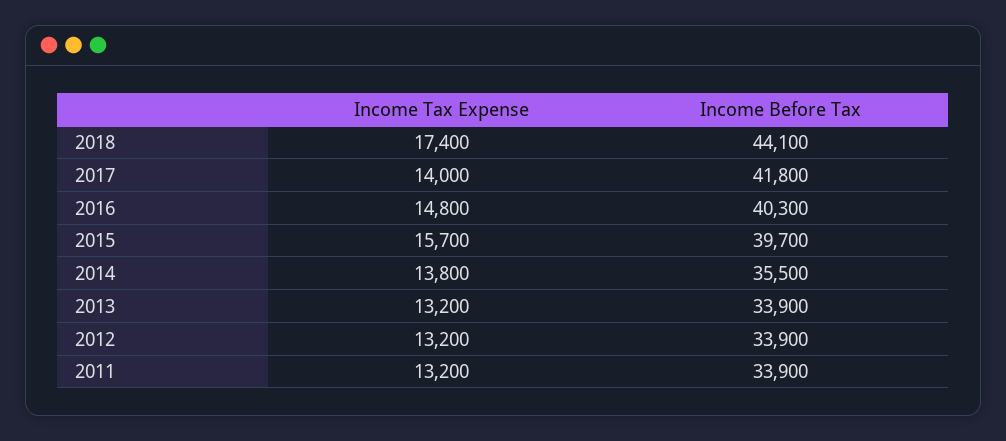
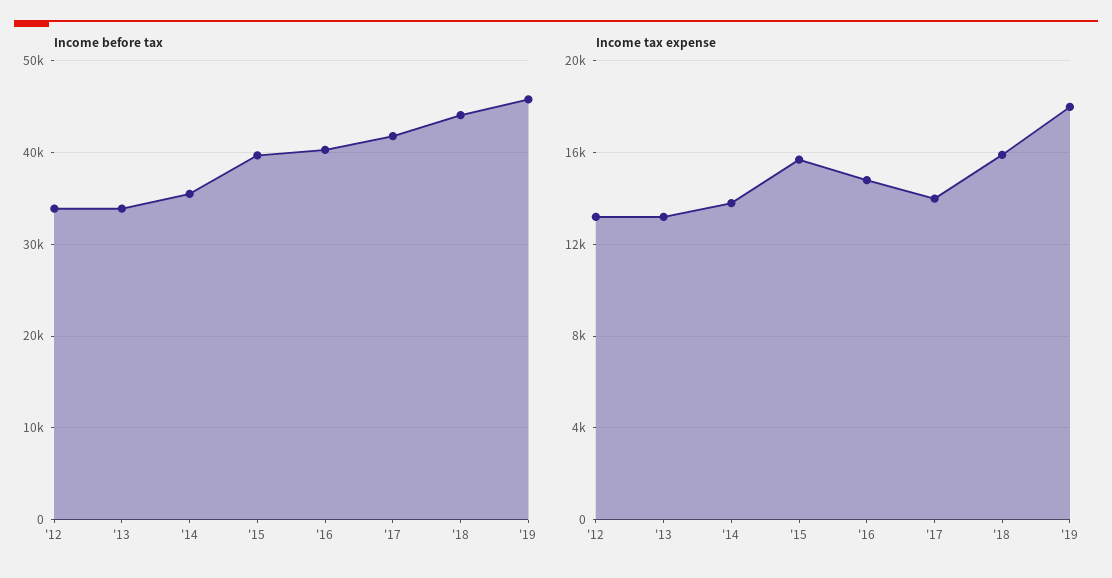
Income Tax Expense, 2018: 17400 -> 16000
Income Tax Expense, 2011: 13200 -> none
Income Before Tax, 2011: 33900 -> none
Income Before Tax, '19: none -> 46000
Income Tax Expense, '19: none -> 18000

